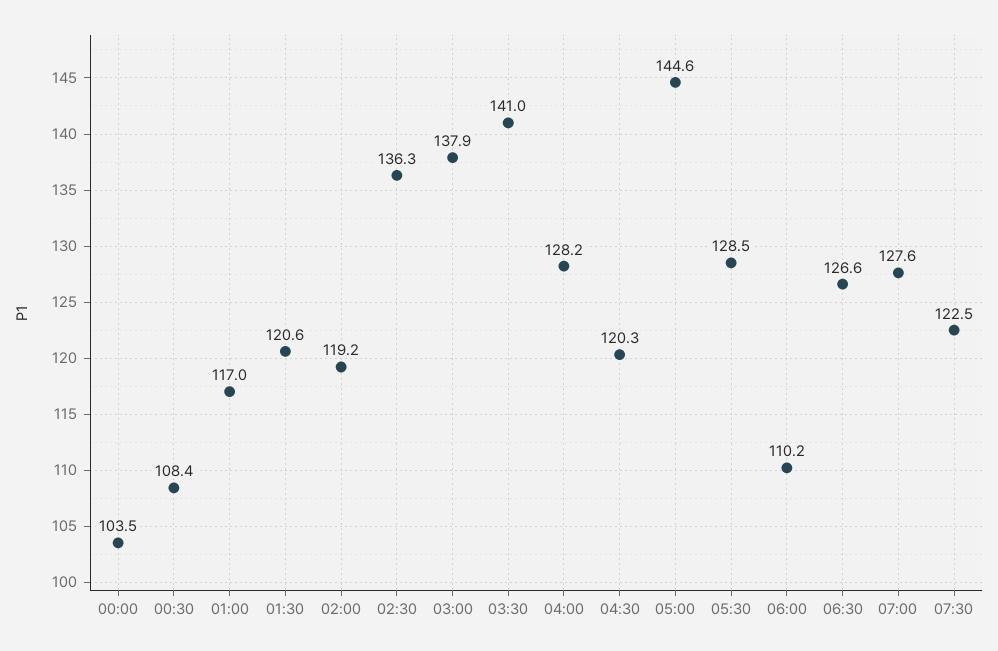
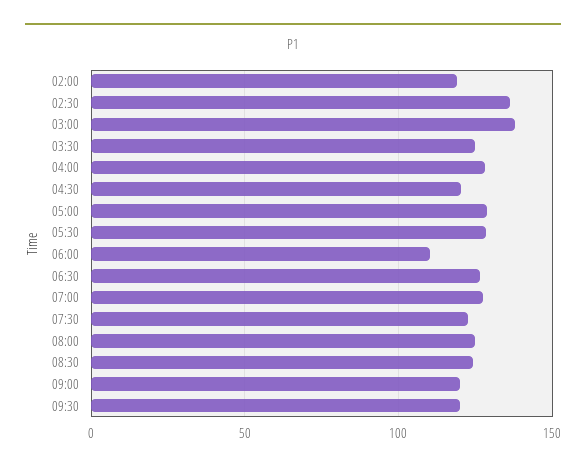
00:00: 103.5 -> none
00:30: 108.4 -> none
01:00: 117 -> none
01:30: 120.6 -> none
03:30: 141 -> 125
05:00: 144.6 -> 130
08:00: none -> 125
08:30: none -> 125
09:00: none -> 120
09:30: none -> 120

